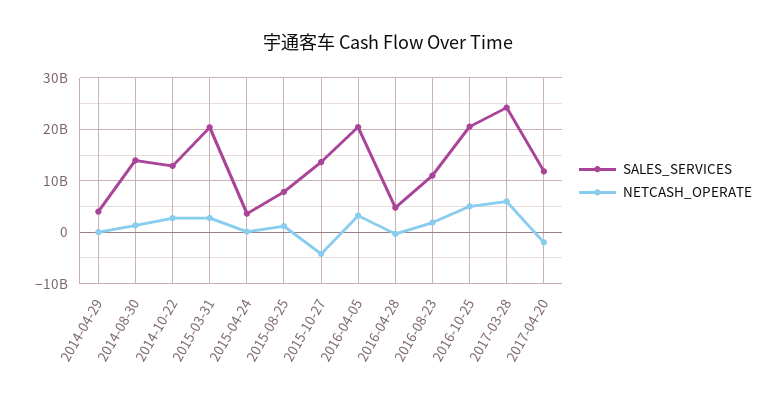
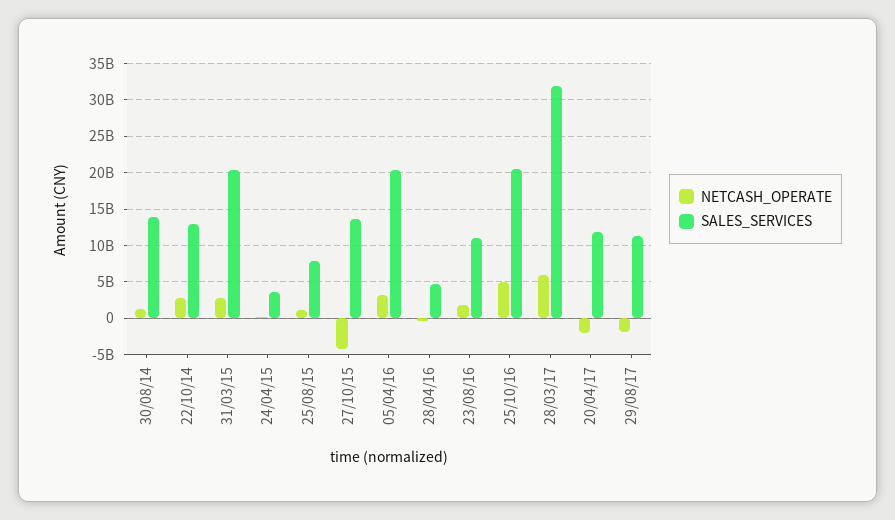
SALES_SERVICES, 2014-04-29: 4000000000 -> none
NETCASH_OPERATE, 2014-04-29: 0 -> none
SALES_SERVICES, 2017-03-28: 24000000000 -> 32000000000
NETCASH_OPERATE, 29/08/17: none -> -2000000000
SALES_SERVICES, 29/08/17: none -> 11000000000

